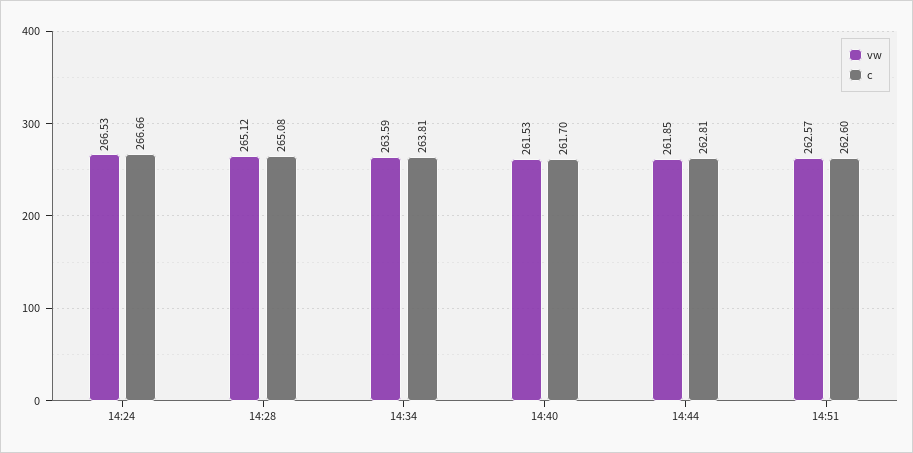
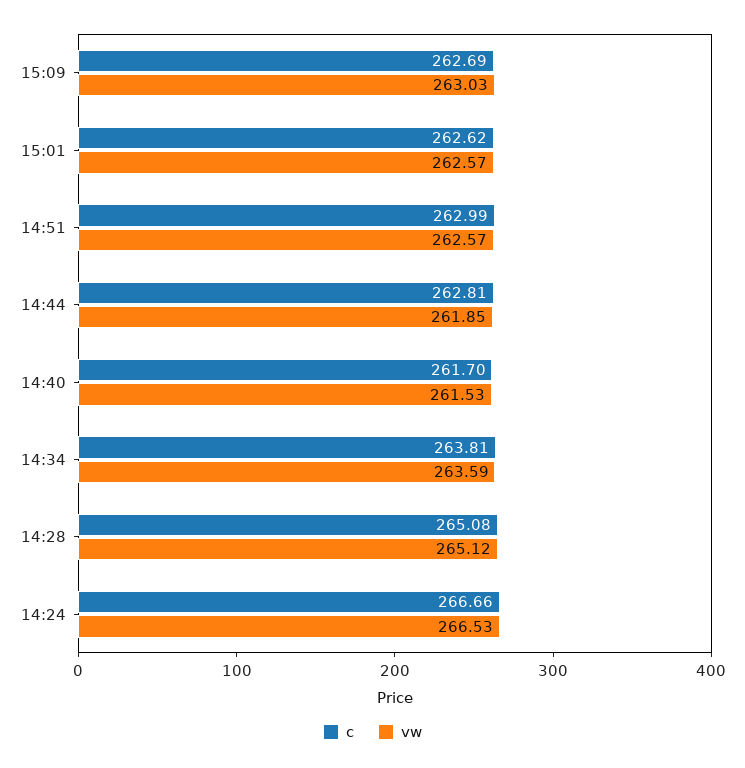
c, 14:51: 262.6 -> 262.99
c, 15:09: none -> 262.69
vw, 15:09: none -> 263.03
c, 15:01: none -> 262.62
vw, 15:01: none -> 262.57

